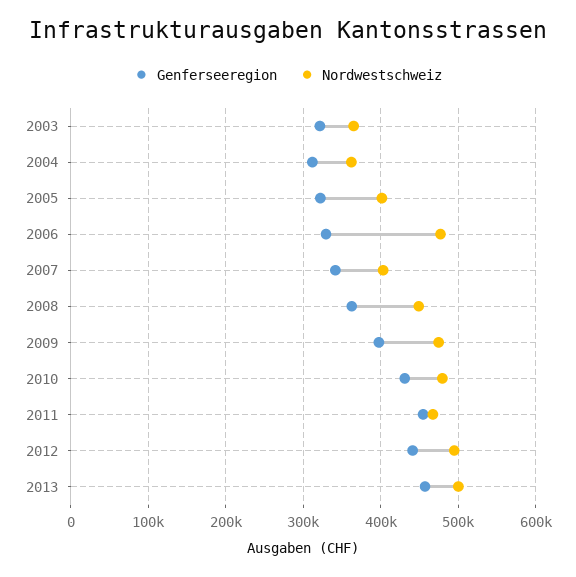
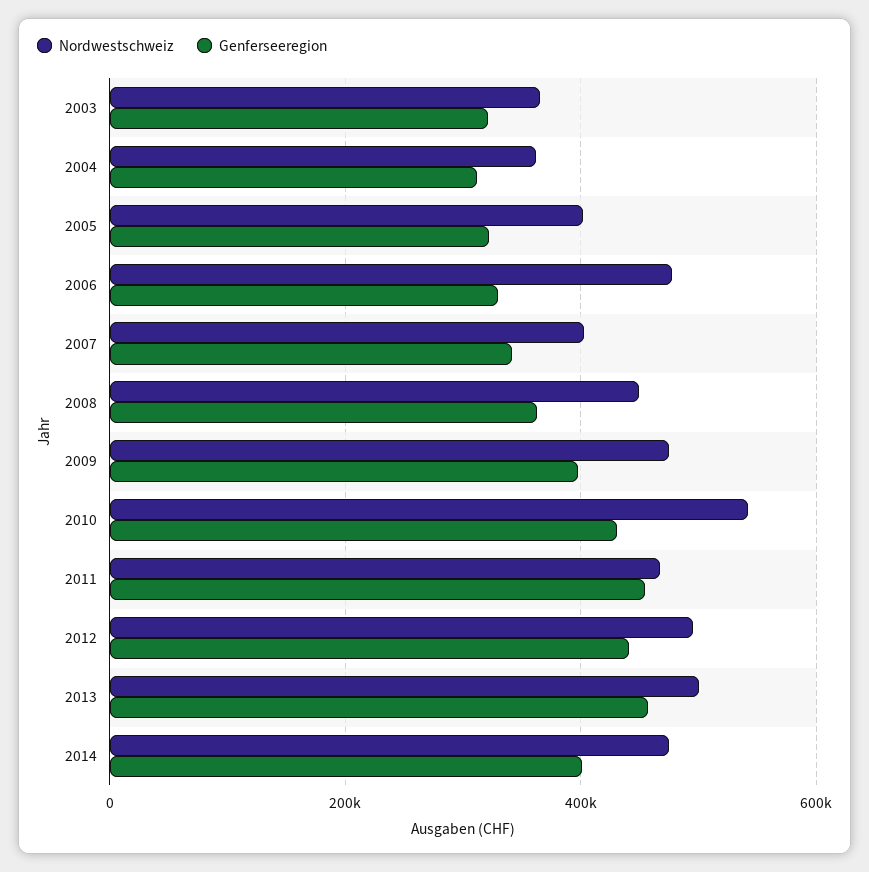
Nordwestschweiz, 2010: 480000 -> 540000
Nordwestschweiz, 2014: none -> 480000
Genferseeregion, 2014: none -> 400000

